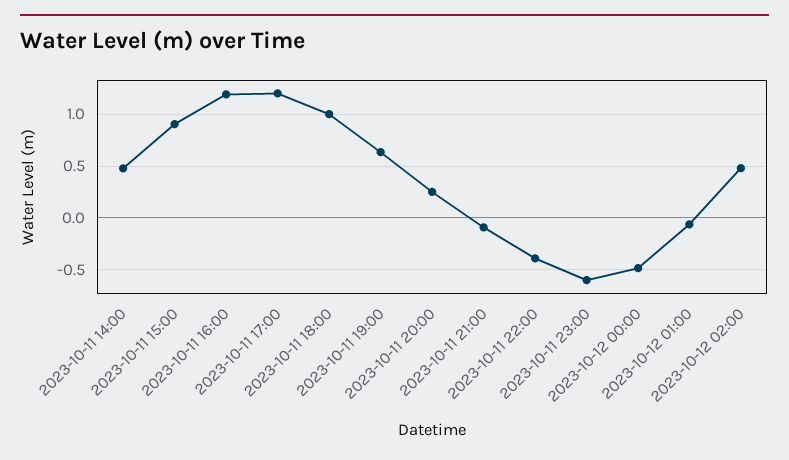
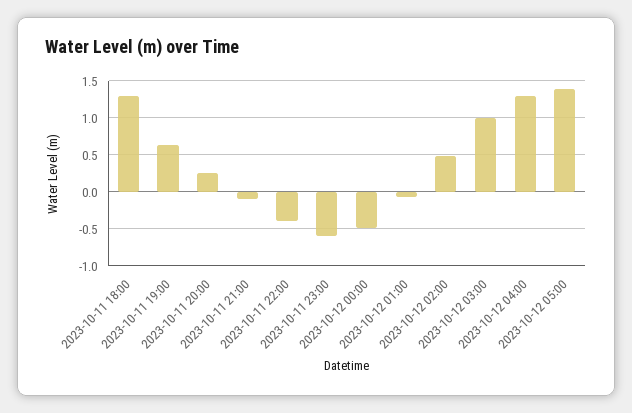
2023-10-11 14:00: 0.5 -> none
2023-10-11 15:00: 0.9 -> none
2023-10-11 16:00: 1.2 -> none
2023-10-11 17:00: 1.2 -> none
2023-10-11 18:00: 1 -> 1.3
2023-10-12 03:00: none -> 1
2023-10-12 04:00: none -> 1.3
2023-10-12 05:00: none -> 1.4

